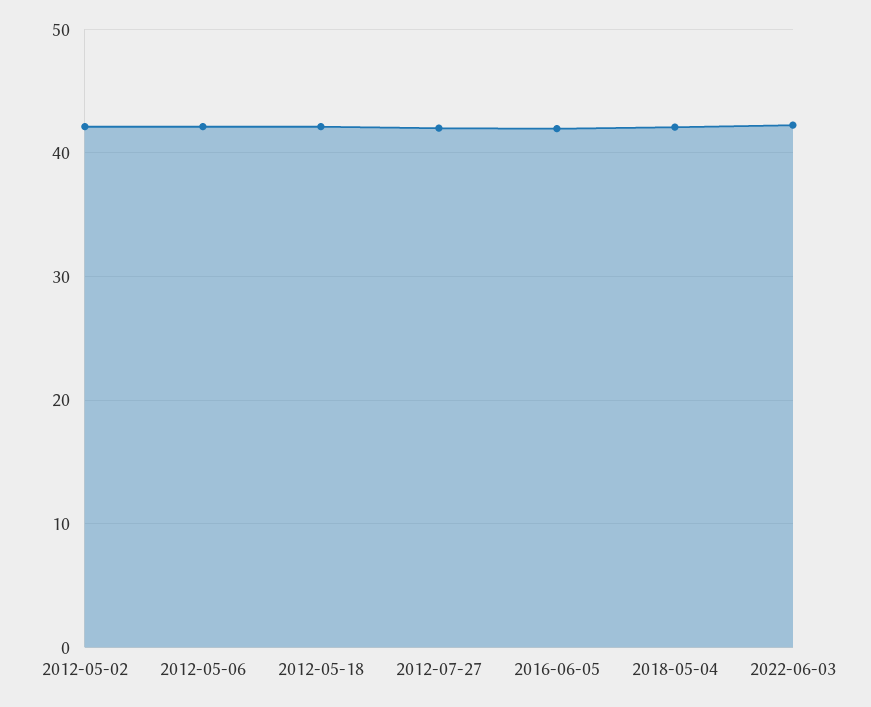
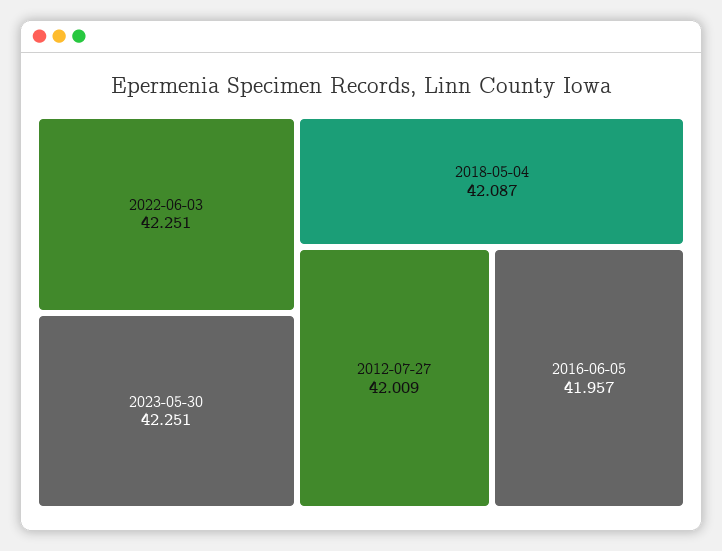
2012-05-02: 42 -> none
2012-05-06: 42 -> none
2012-05-18: 42 -> none
2023-05-30: none -> 42.251

